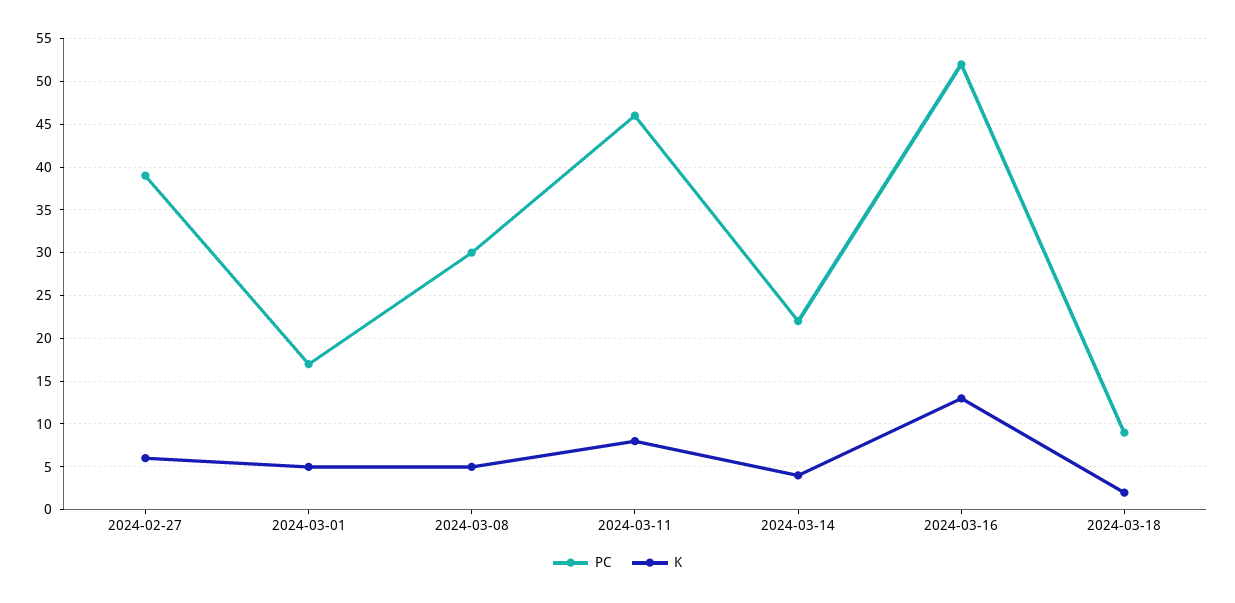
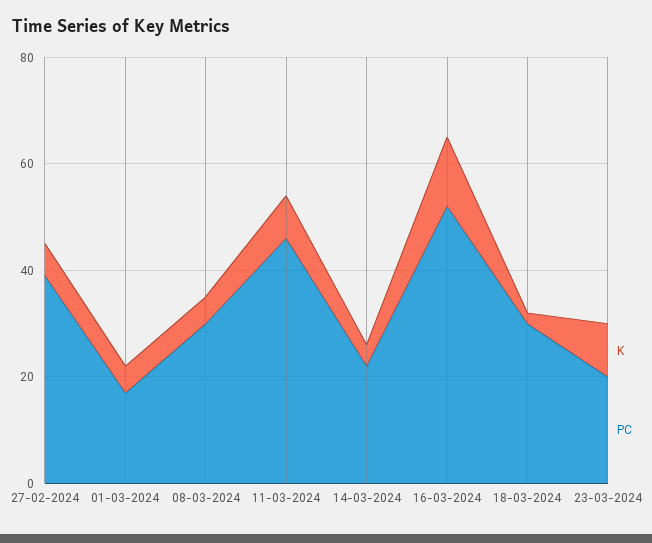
PC, 2024-03-18: 9 -> 30
K, 23-03-2024: none -> 10
PC, 23-03-2024: none -> 20

